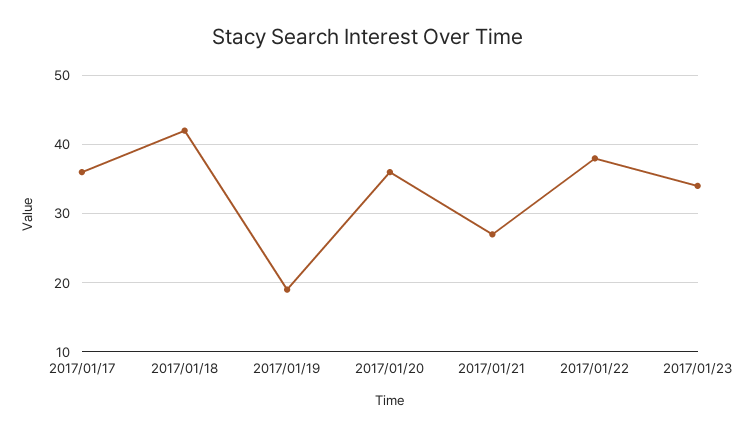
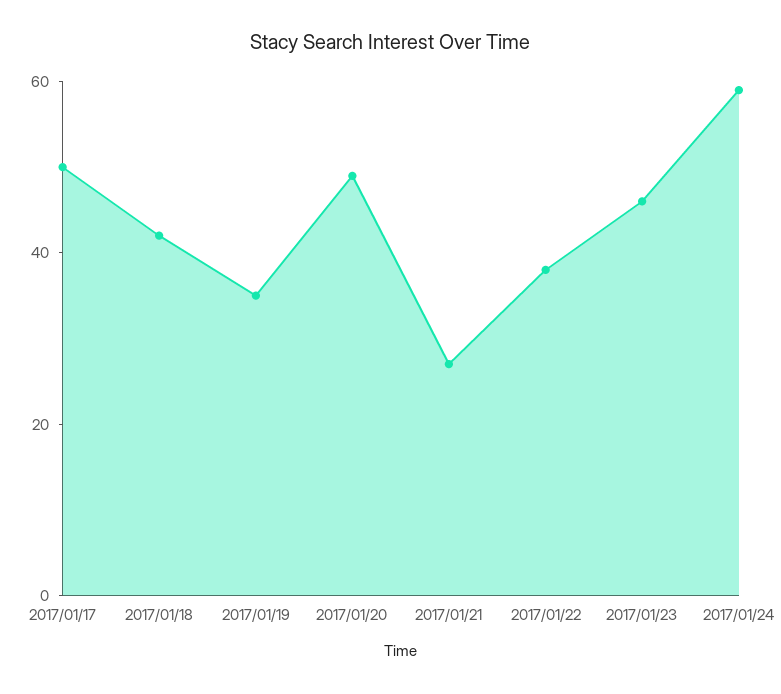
2017/01/17: 36 -> 50
2017/01/19: 19 -> 35
2017/01/20: 36 -> 50
2017/01/23: 34 -> 45
2017/01/24: none -> 60

